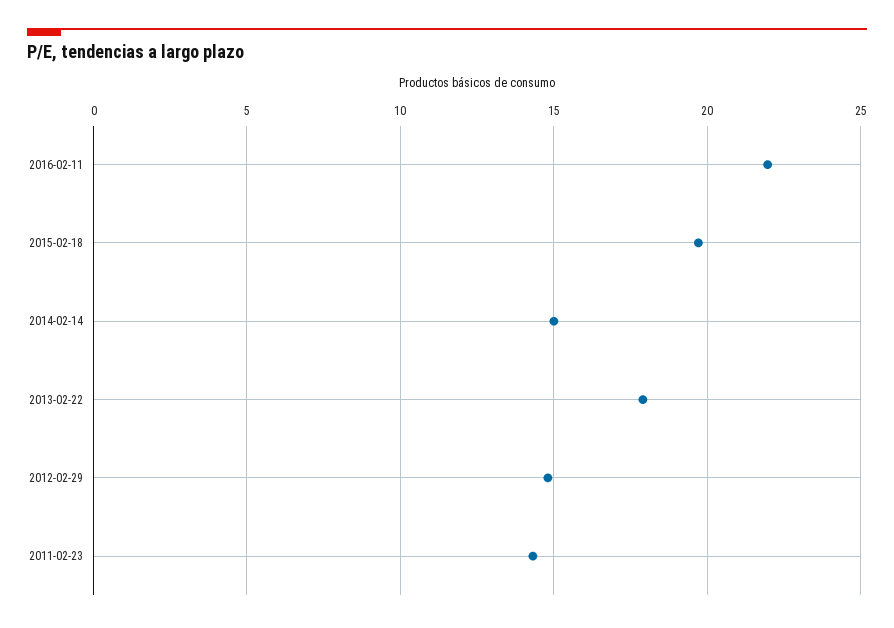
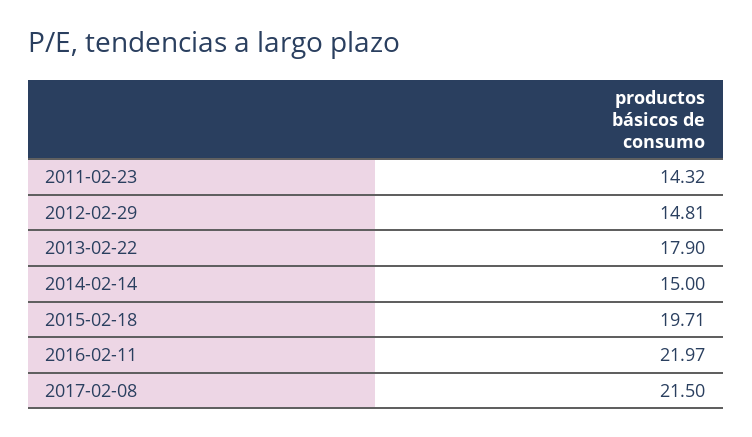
2017-02-08: none -> 21.5

